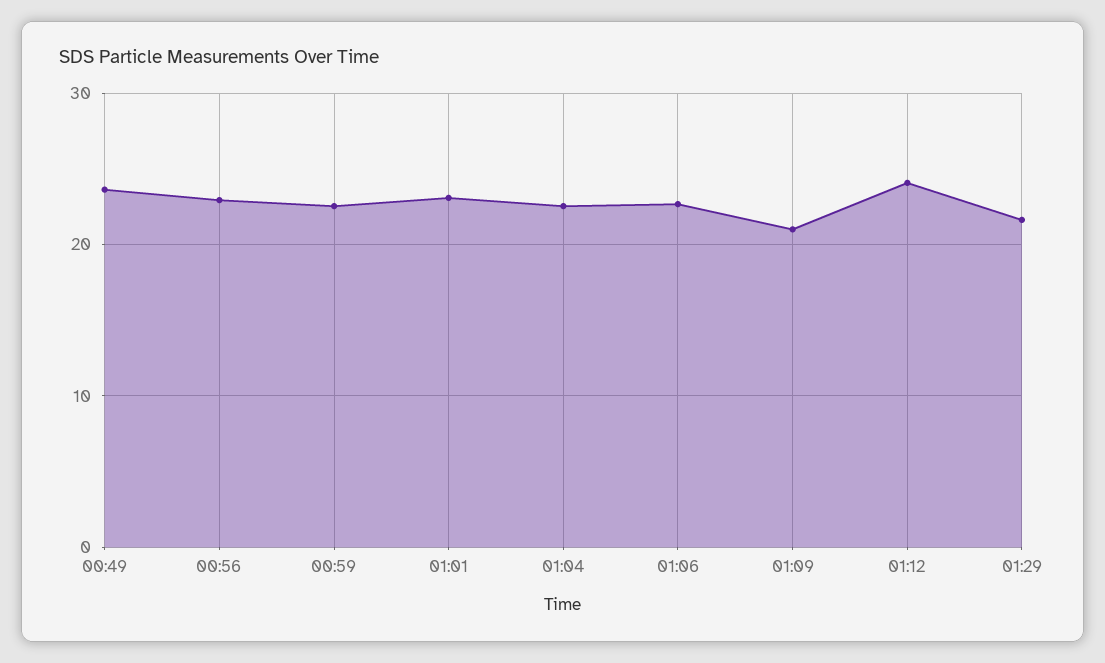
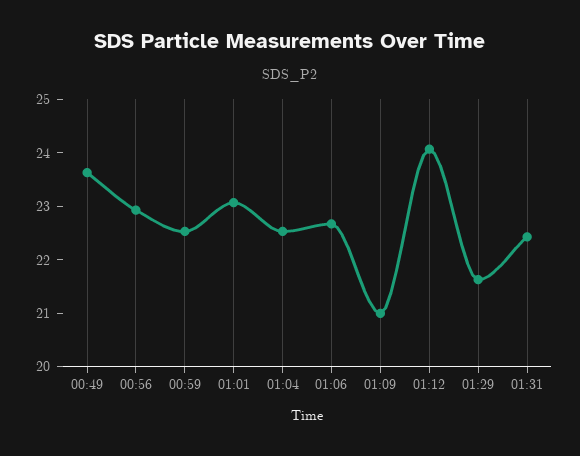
01:31: none -> 22.4

